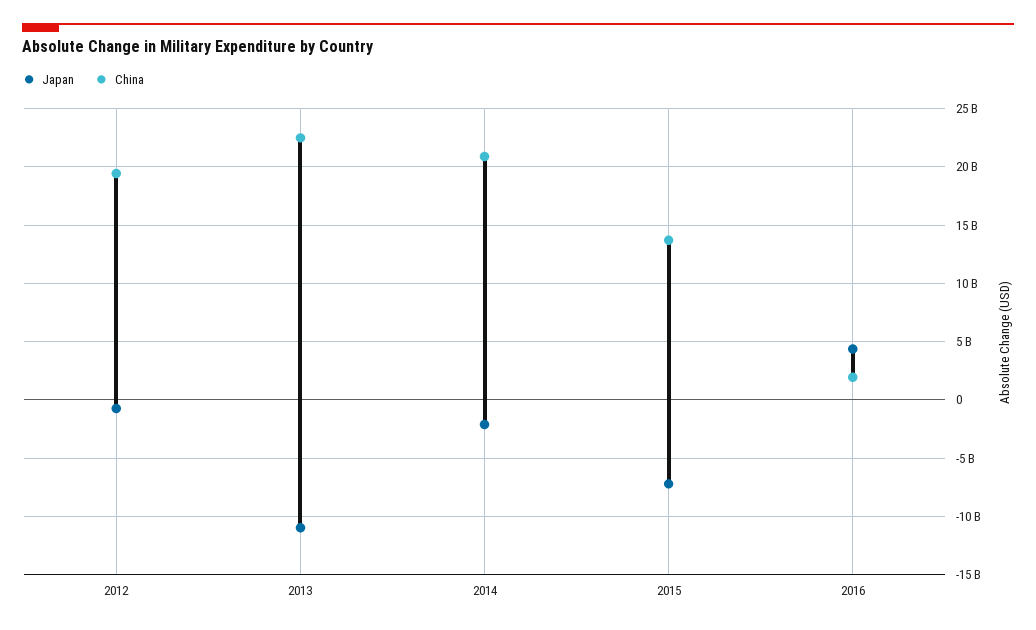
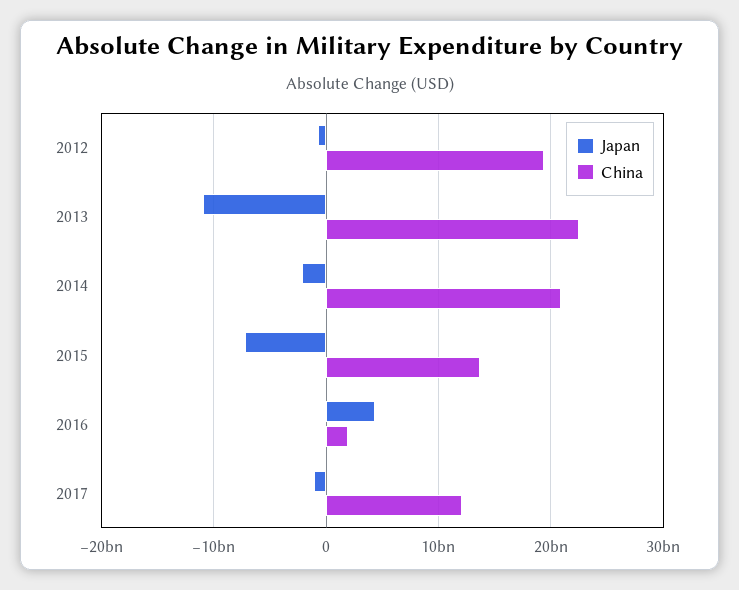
Japan, 2017: none -> -1000000000
China, 2017: none -> 12000000000

